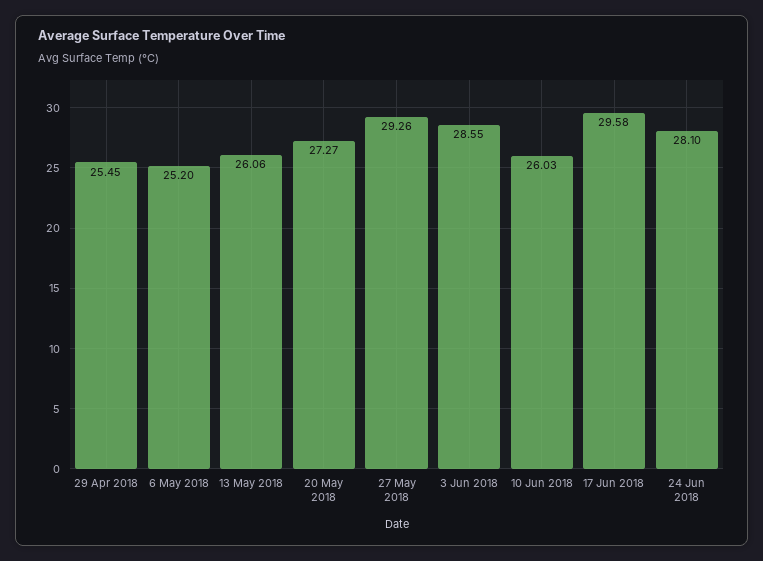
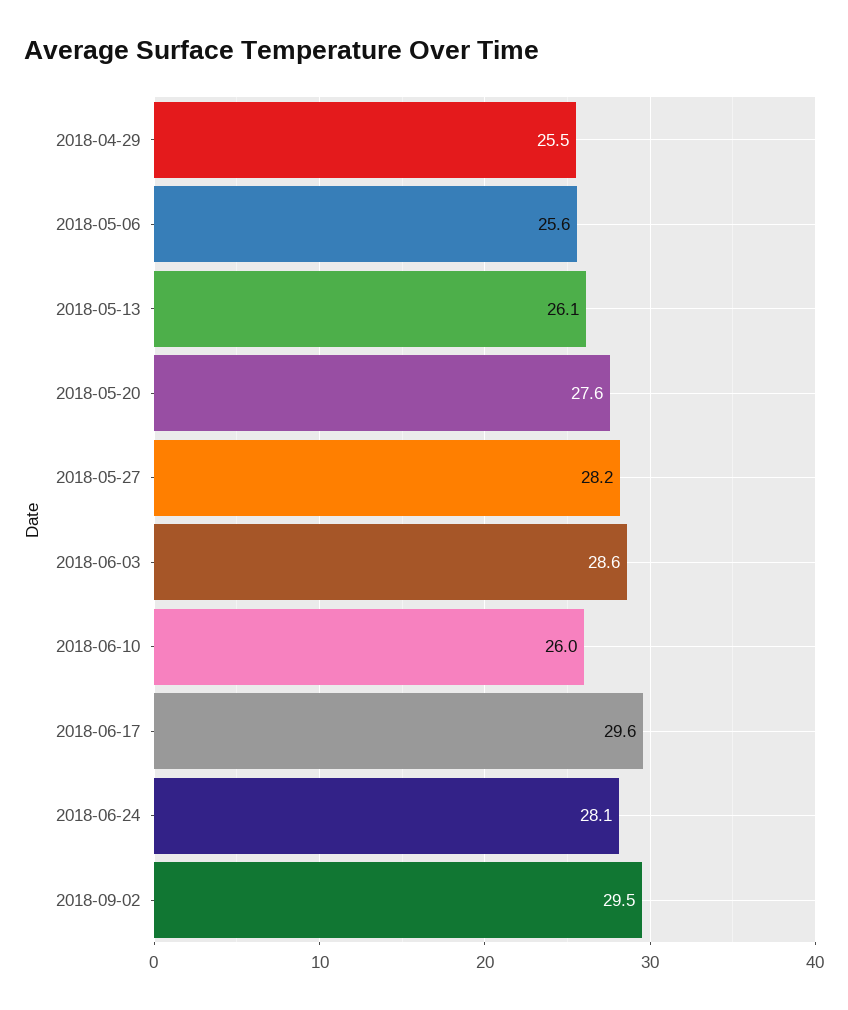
6 May 2018: 25.2 -> 25.6
20 May 2018: 27.27 -> 27.6
27 May 2018: 29.26 -> 28.2
2018-09-02: none -> 29.5

